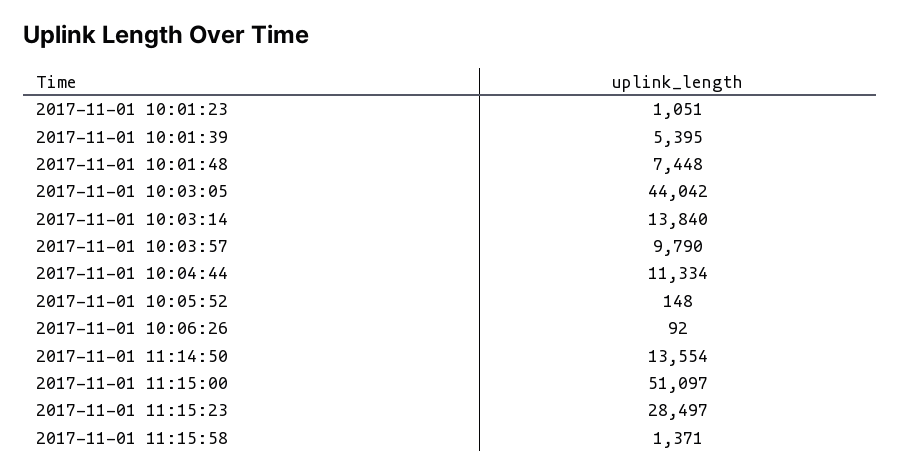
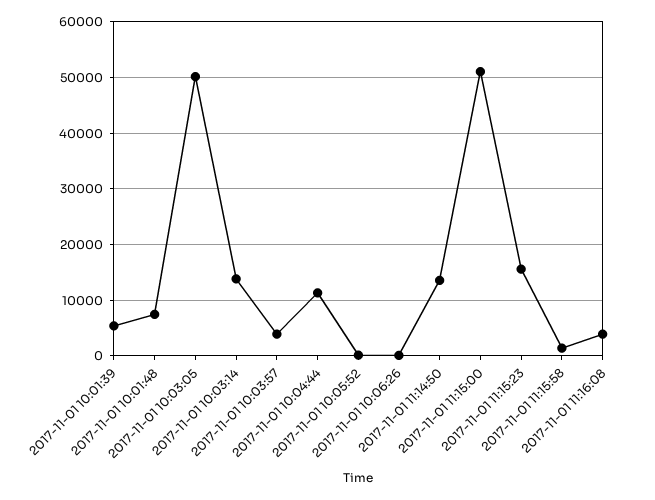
2017-11-01 10:01:23: 1051 -> none
2017-11-01 10:03:05: 44042 -> 50000
2017-11-01 10:03:57: 9790 -> 4000
2017-11-01 11:15:23: 28497 -> 16000
2017-11-01 11:16:08: none -> 4000

